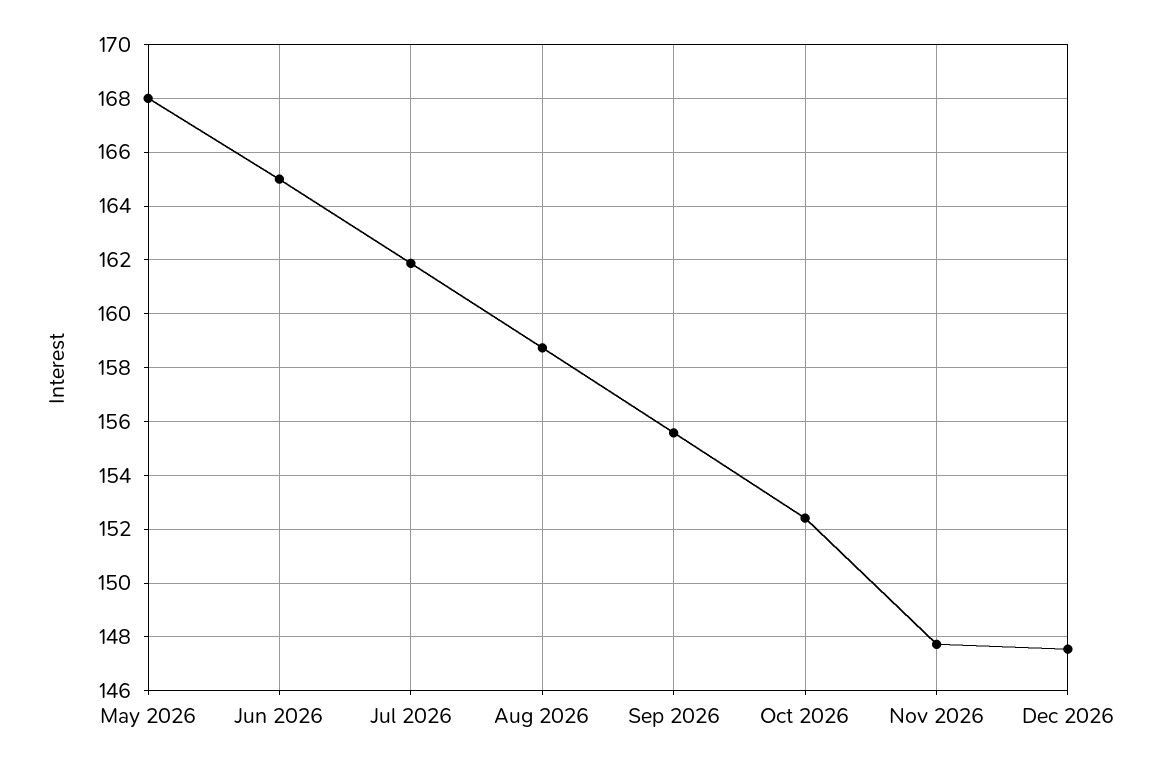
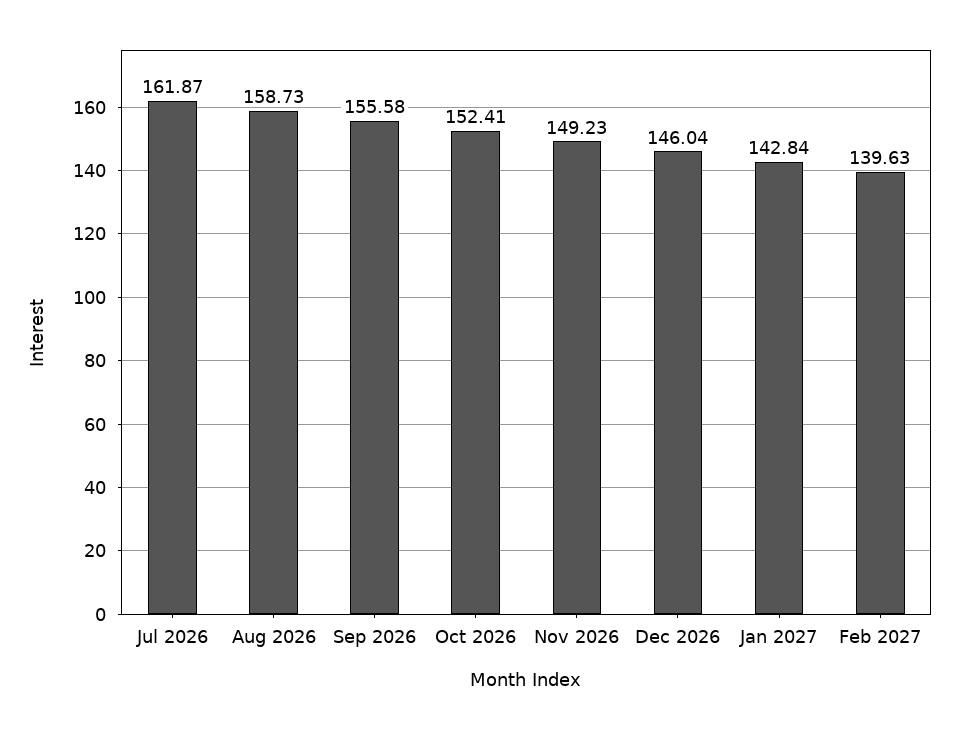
May 2026: 168 -> none
Jun 2026: 165 -> none
Nov 2026: 147.75 -> 149.23
Dec 2026: 147.5 -> 146.04
Jan 2027: none -> 142.84
Feb 2027: none -> 139.63

